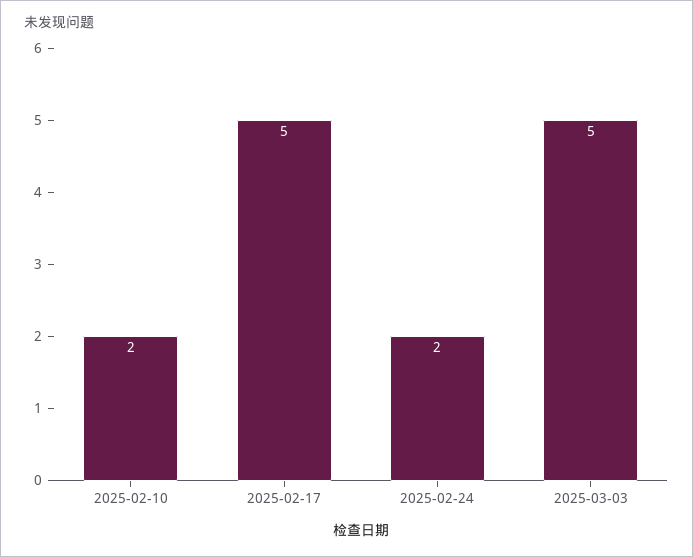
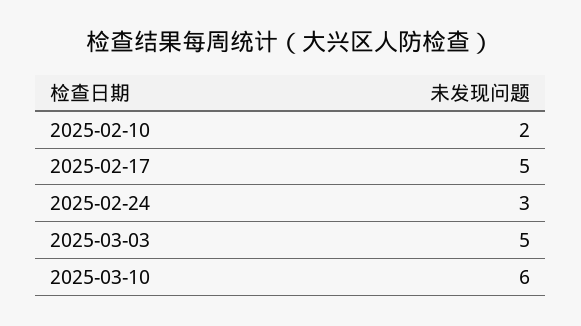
2025-02-24: 2 -> 3
2025-03-10: none -> 6

